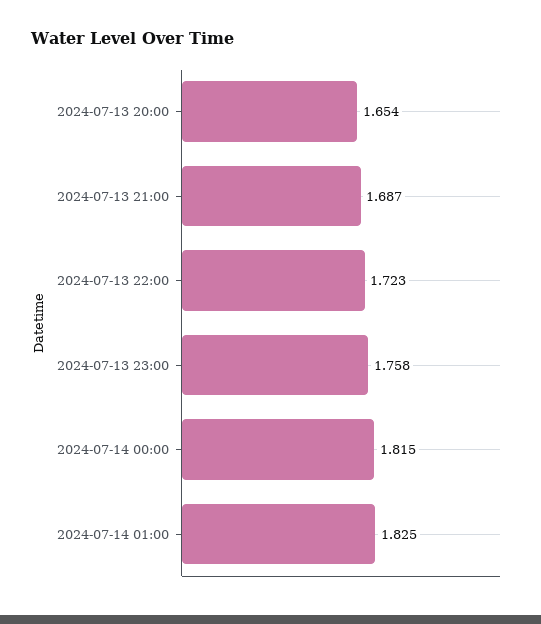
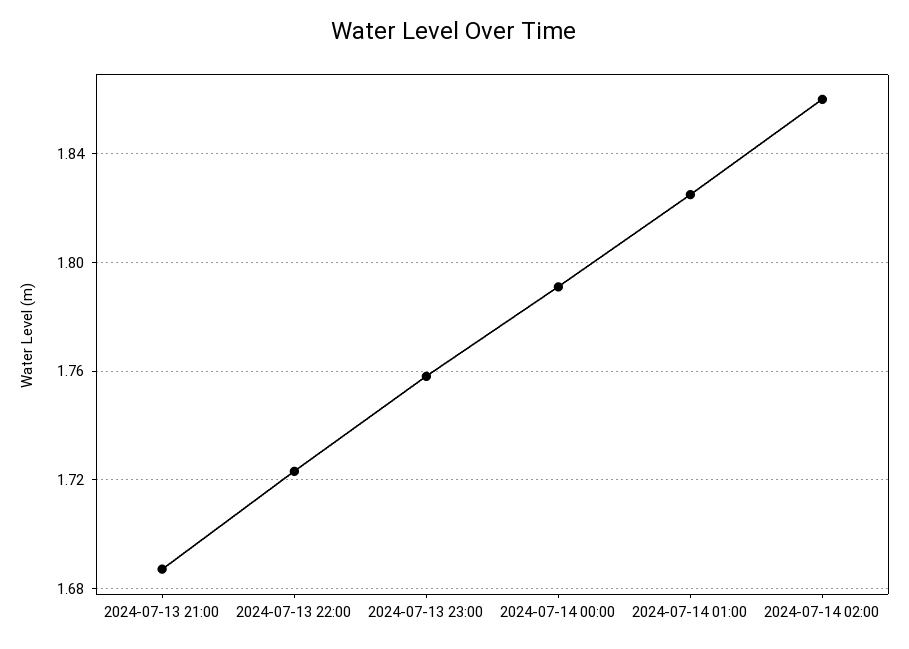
2024-07-13 20:00: 1.654 -> none
2024-07-14 00:00: 1.815 -> 1.79
2024-07-14 02:00: none -> 1.86

